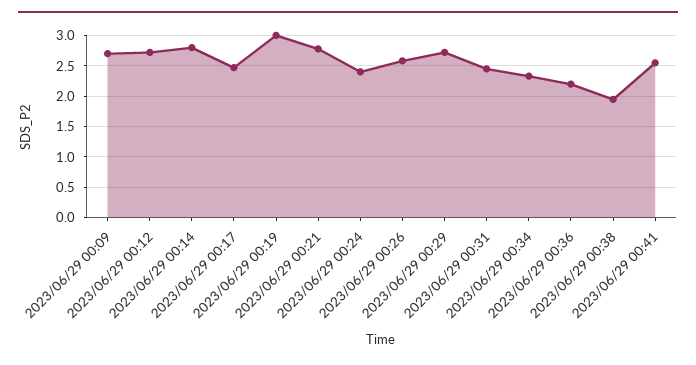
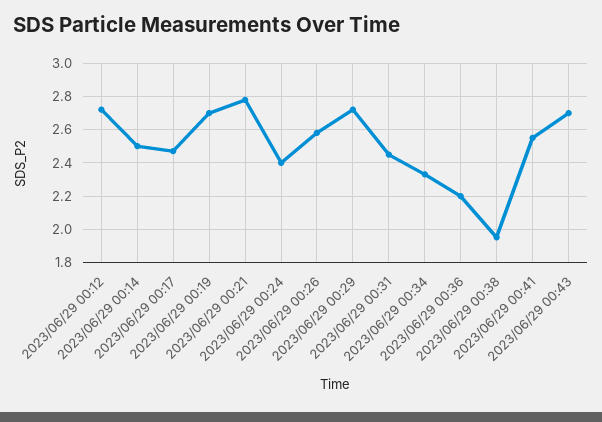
2023/06/29 00:09: 2.7 -> none
2023/06/29 00:14: 2.8 -> 2.5
2023/06/29 00:19: 3 -> 2.7
2023/06/29 00:43: none -> 2.7

